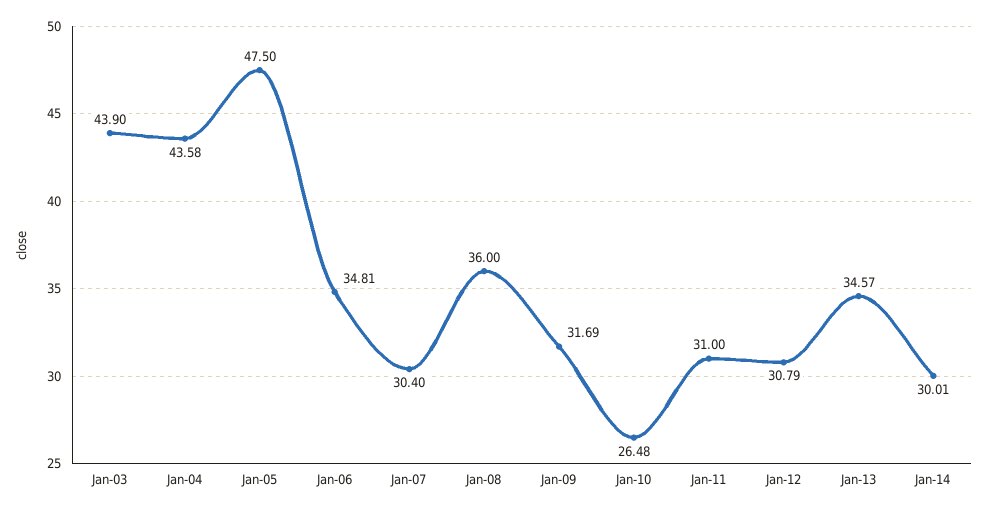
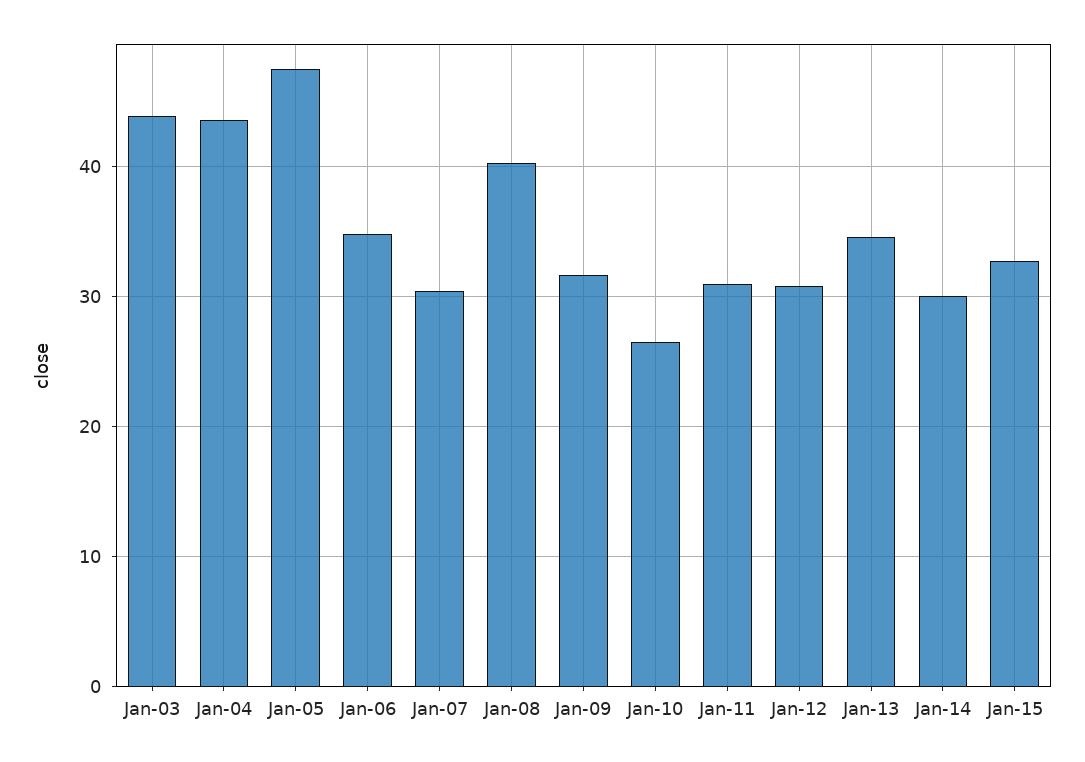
Jan-08: 36 -> 40
Jan-15: none -> 33

